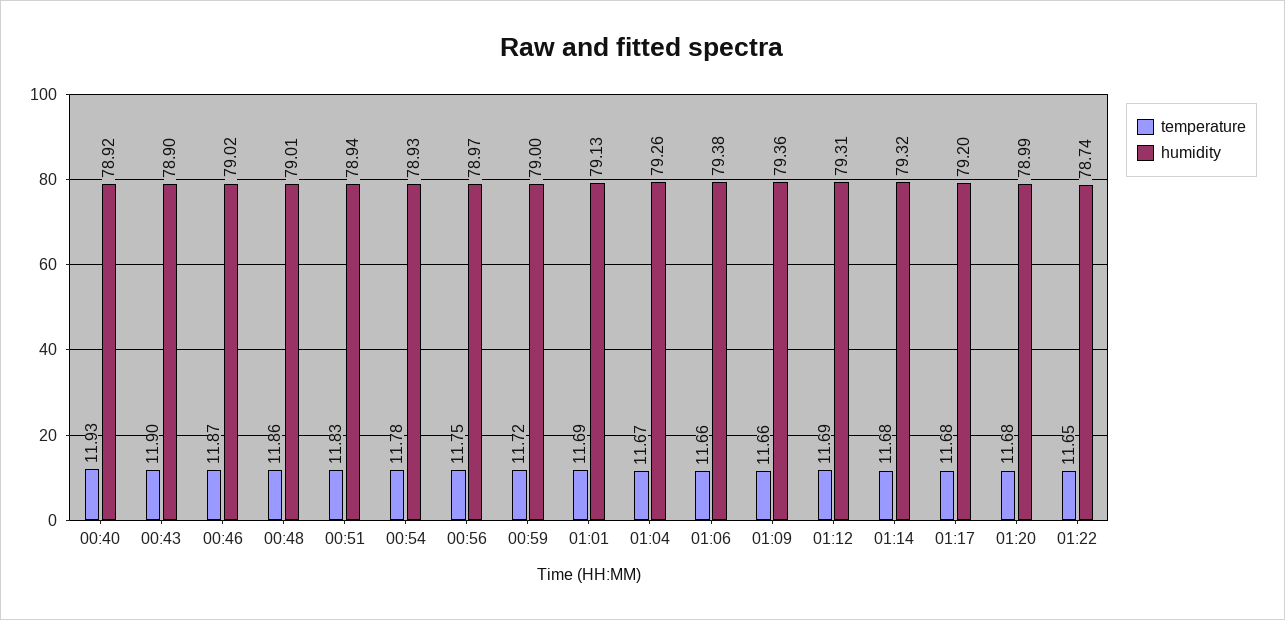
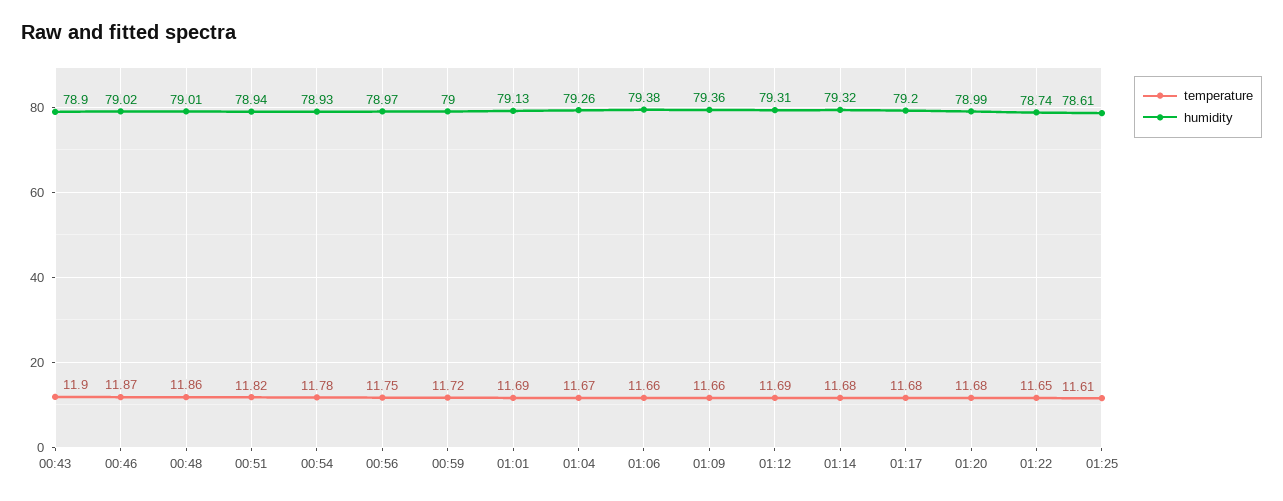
temperature, 00:40: 11.93 -> none
humidity, 00:40: 78.92 -> none
temperature, 00:51: 11.83 -> 11.82
temperature, 01:25: none -> 11.61
humidity, 01:25: none -> 78.61

